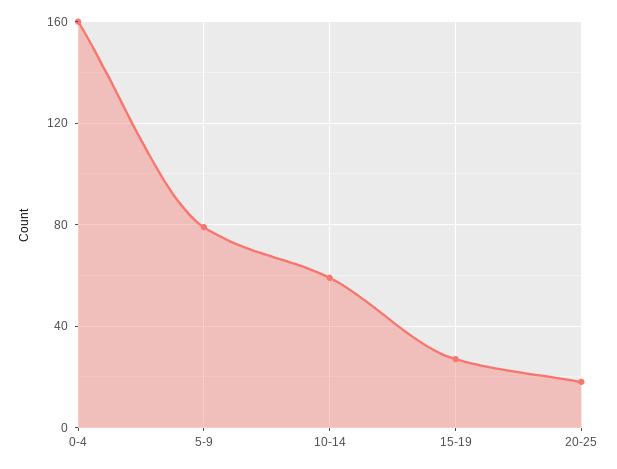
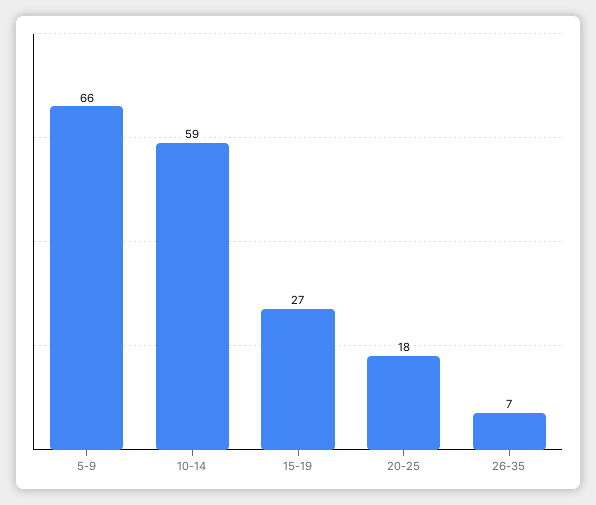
0-4: 160 -> none
5-9: 80 -> 66
26-35: none -> 7

